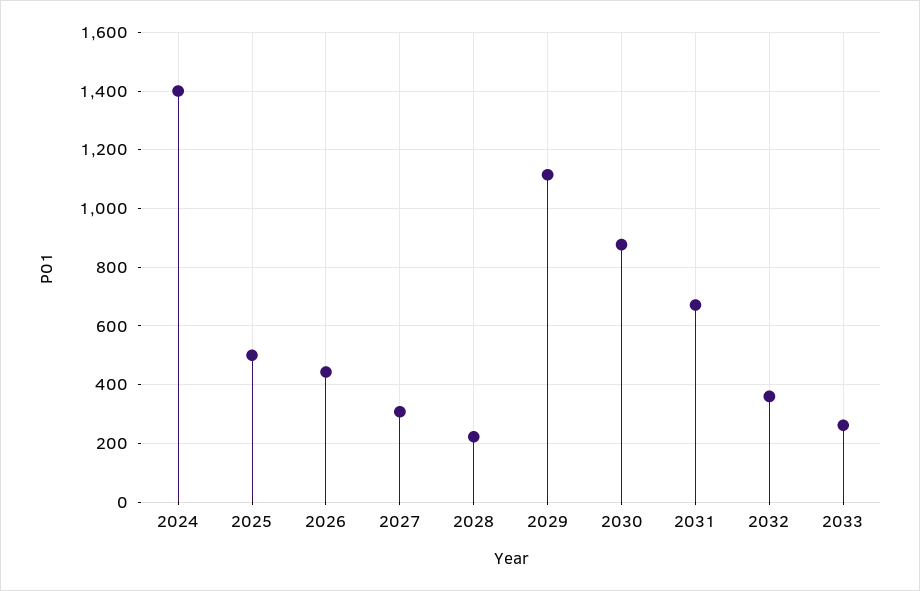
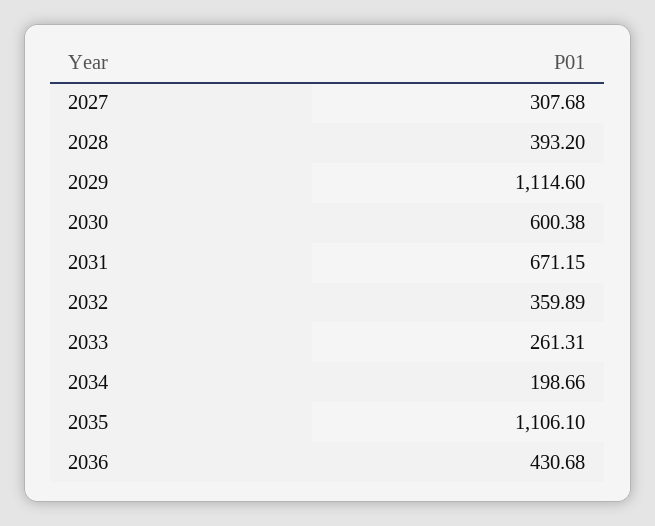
2024: 1400 -> none
2025: 500 -> none
2026: 450 -> none
2028: 225 -> 393.2
2030: 875 -> 600.38
2034: none -> 198.66
2035: none -> 1106.1
2036: none -> 430.68

